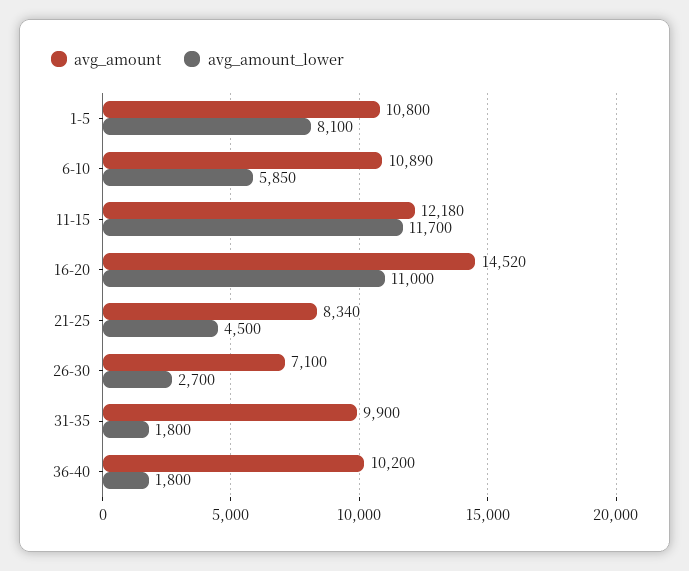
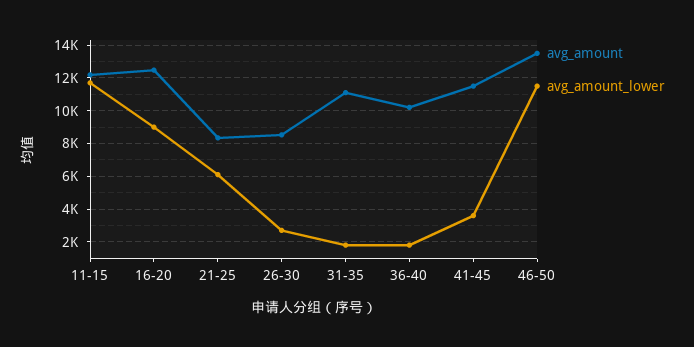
avg_amount, 1-5: 10800 -> none
avg_amount_lower, 1-5: 8100 -> none
avg_amount, 6-10: 10890 -> none
avg_amount_lower, 6-10: 5850 -> none
avg_amount, 16-20: 14520 -> 12500
avg_amount_lower, 16-20: 11000 -> 9000
avg_amount_lower, 21-25: 4500 -> 6000
avg_amount, 26-30: 7100 -> 8500
avg_amount, 31-35: 9900 -> 11000
avg_amount, 41-45: none -> 11500
avg_amount_lower, 41-45: none -> 3500
avg_amount, 46-50: none -> 13500
avg_amount_lower, 46-50: none -> 11500

